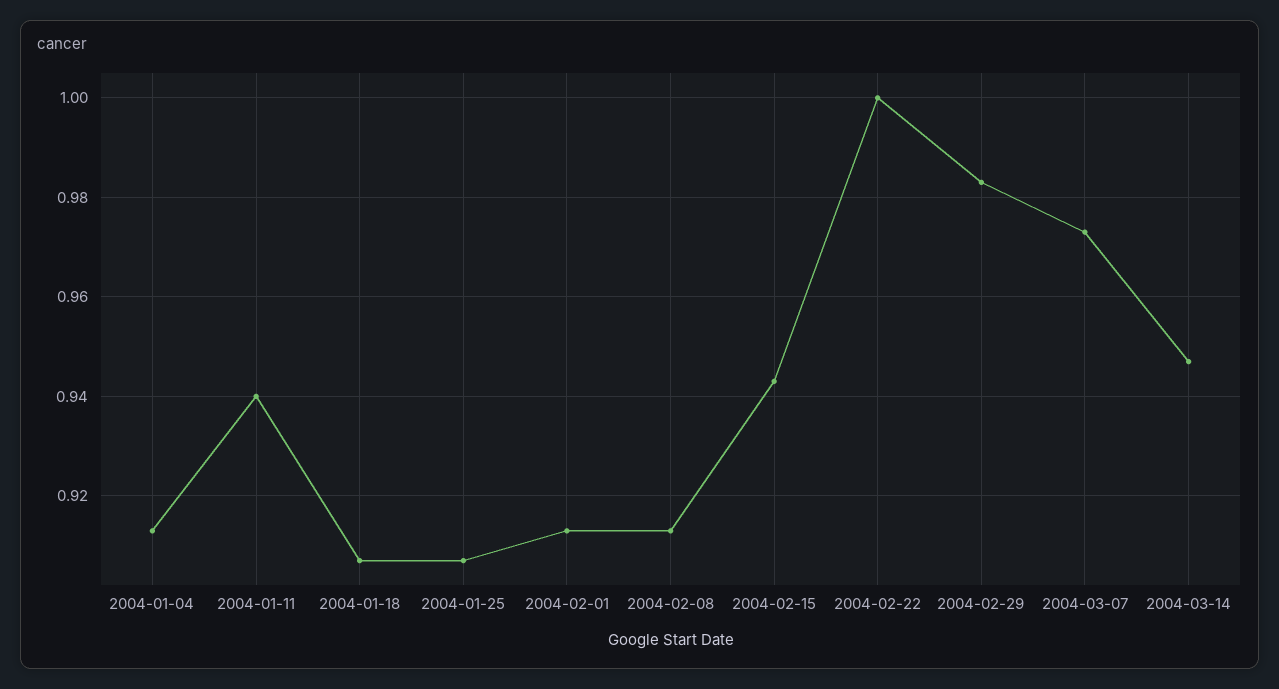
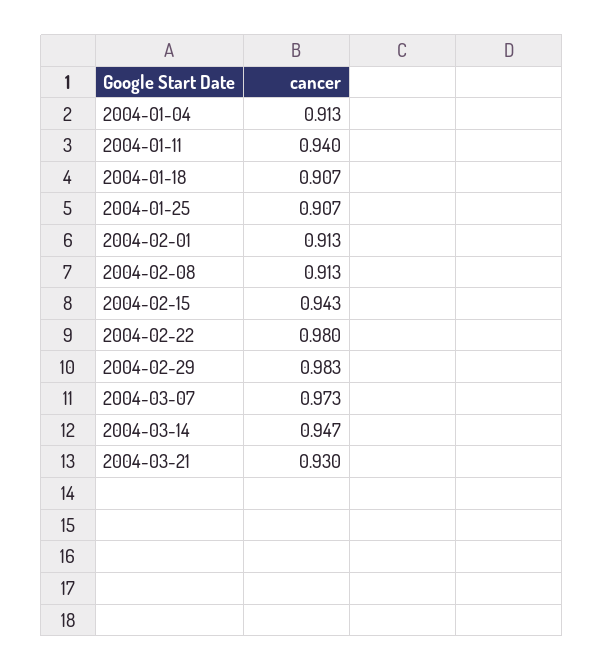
2004-02-22: 1 -> 0.98
2004-03-21: none -> 0.93

